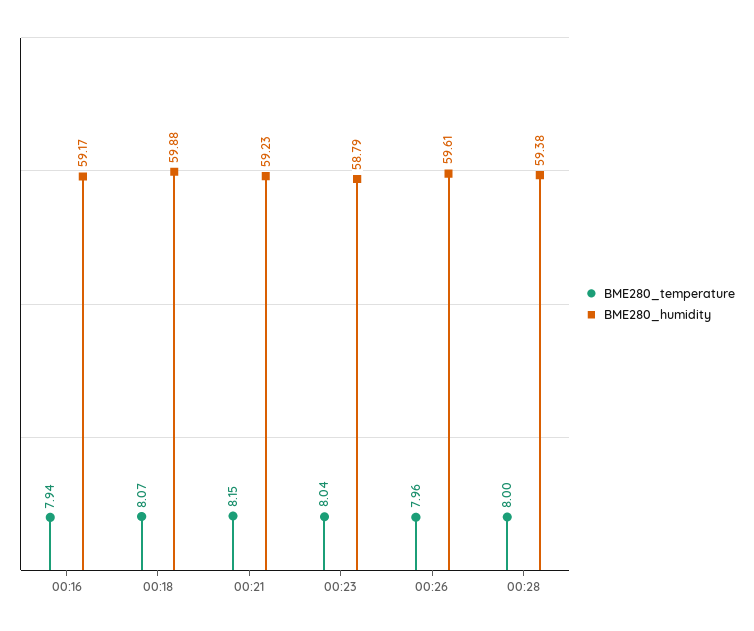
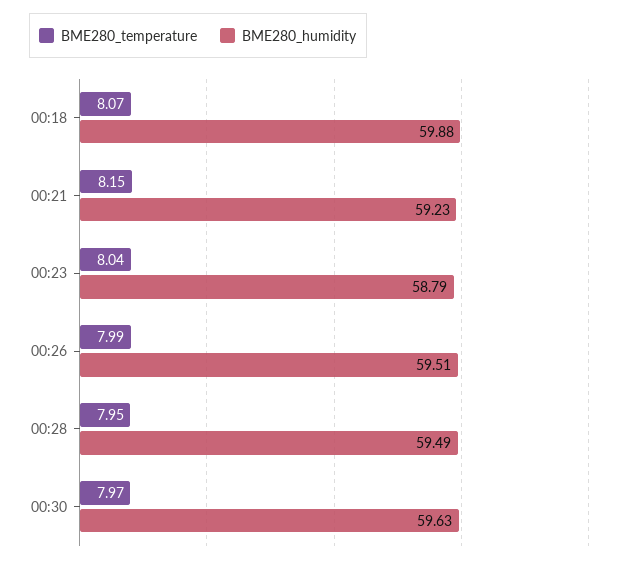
BME280_temperature, 00:16: 7.94 -> none
BME280_humidity, 00:16: 59.17 -> none
BME280_temperature, 00:26: 7.96 -> 7.99
BME280_humidity, 00:26: 59.61 -> 59.51
BME280_temperature, 00:28: 8 -> 7.95
BME280_humidity, 00:28: 59.38 -> 59.49
BME280_temperature, 00:30: none -> 7.97
BME280_humidity, 00:30: none -> 59.63

